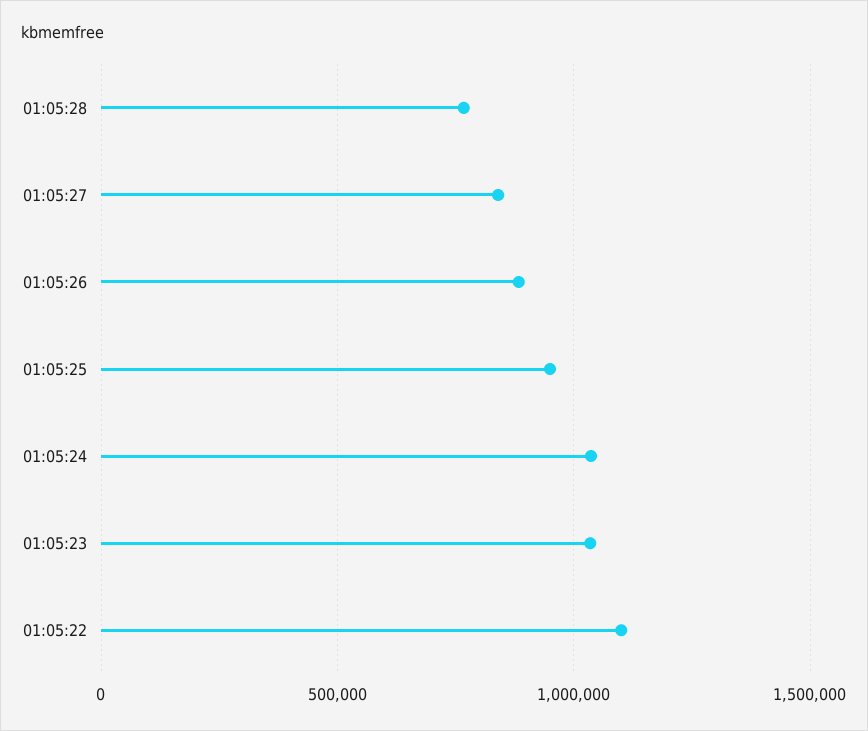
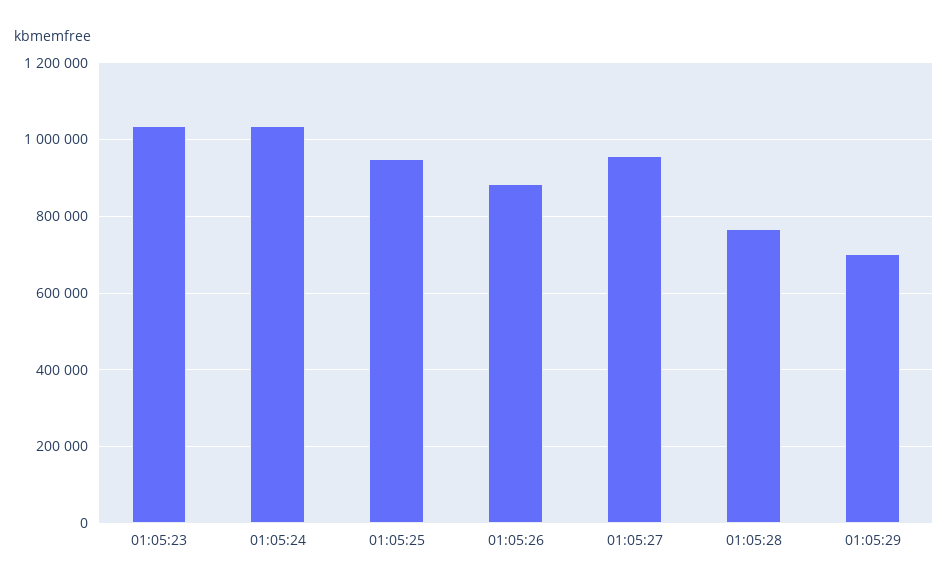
01:05:27: 850000 -> 960000
01:05:22: 1100000 -> none
01:05:29: none -> 700000

